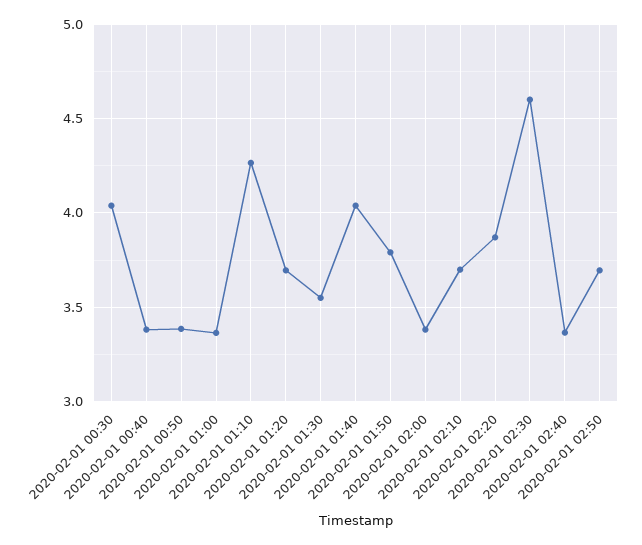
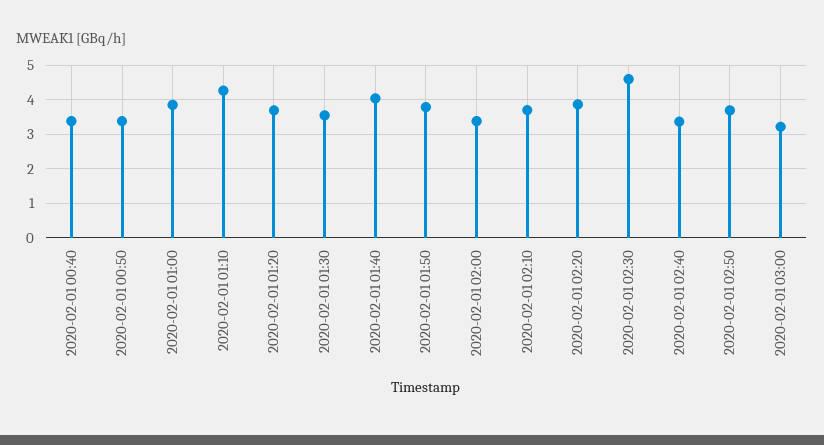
2020-02-01 00:30: 4.05 -> none
2020-02-01 01:00: 3.35 -> 3.8
2020-02-01 03:00: none -> 3.2

